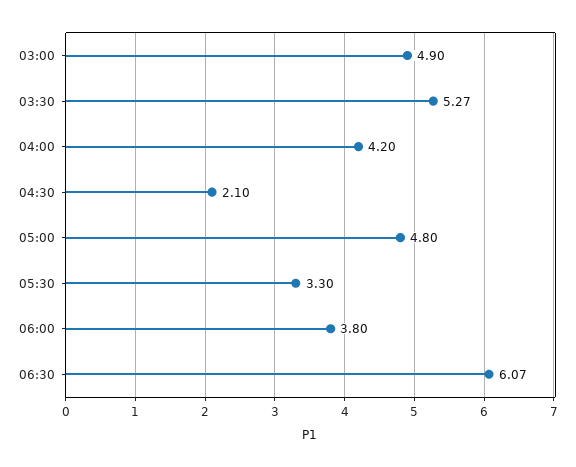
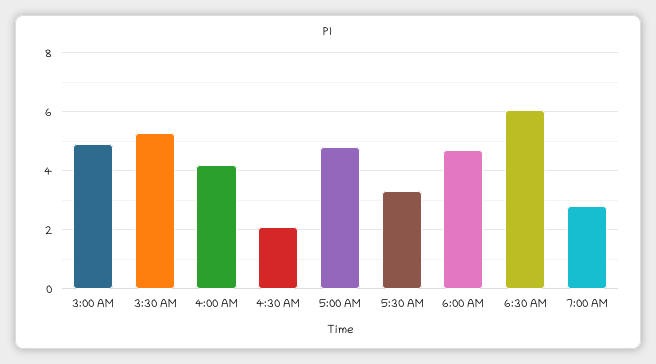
06:00: 3.8 -> 4.75
7:00 AM: none -> 2.75

